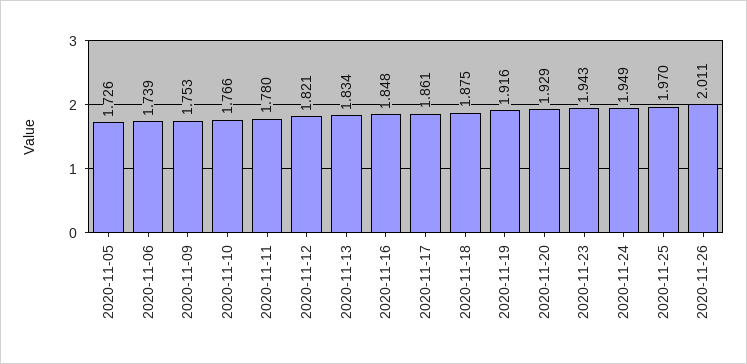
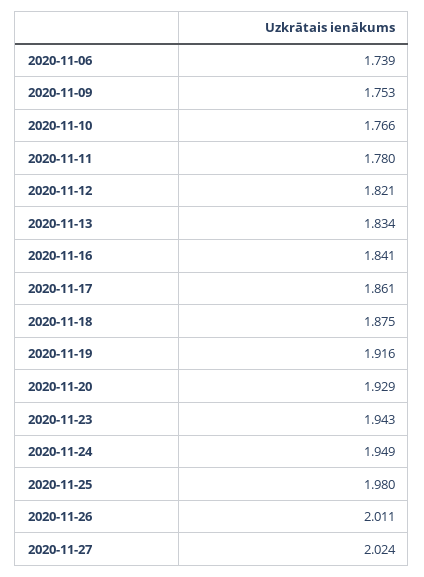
2020-11-05: 1.726 -> none
2020-11-16: 1.848 -> 1.841
2020-11-25: 1.97 -> 1.98
2020-11-27: none -> 2.024

